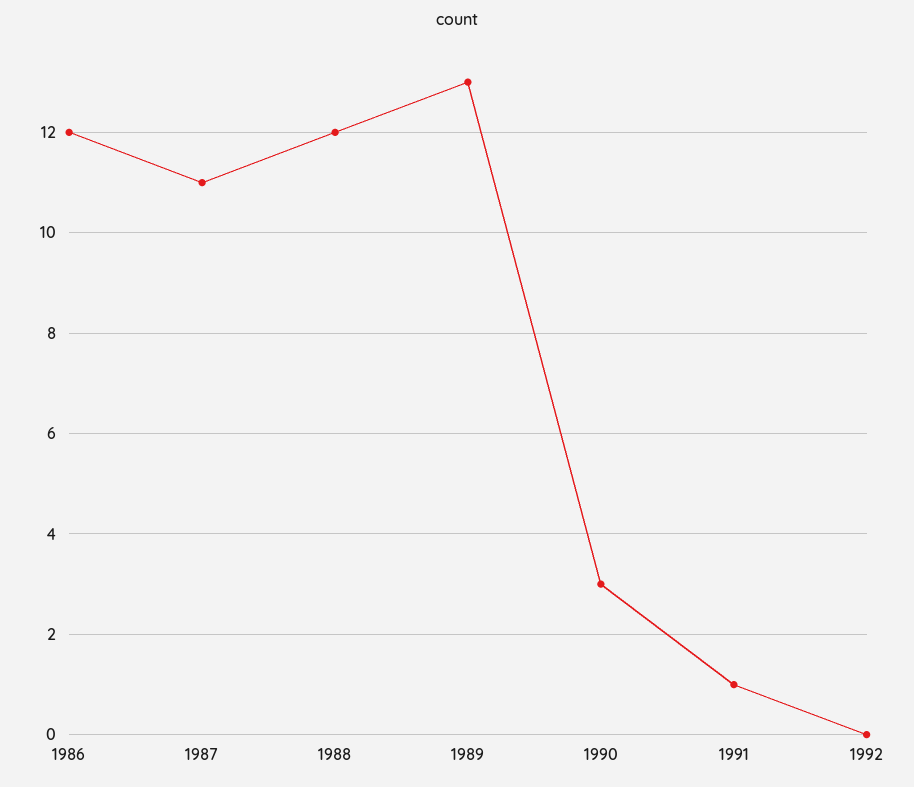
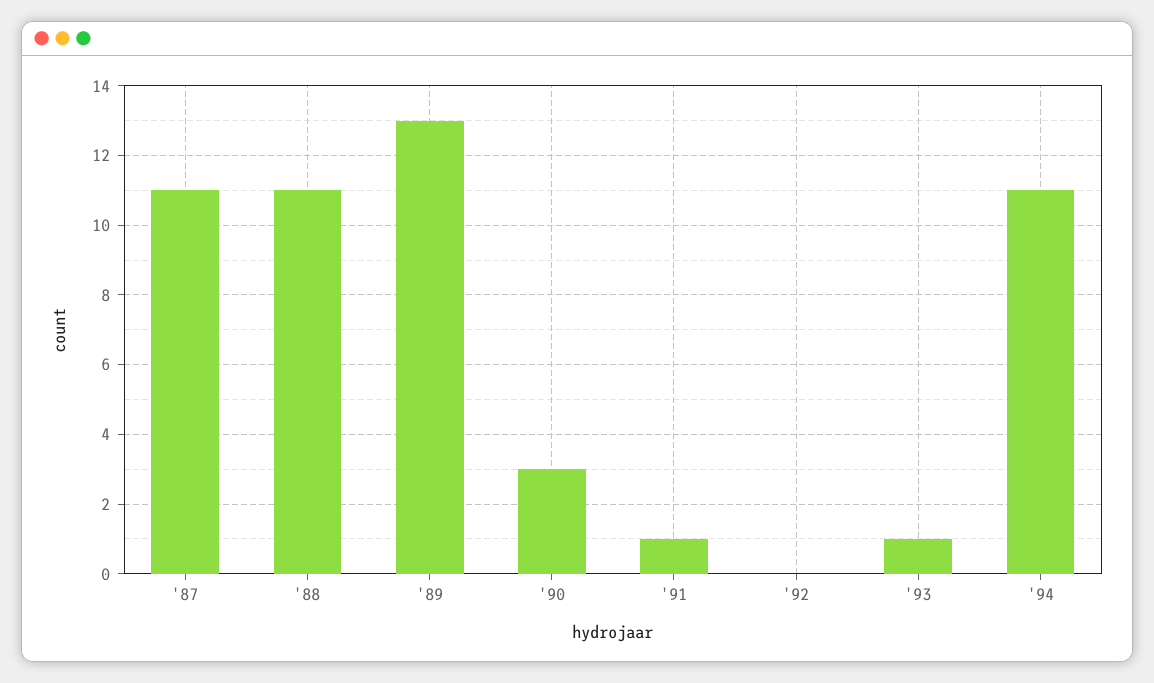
1986: 12 -> none
1988: 12 -> 11
'93: none -> 1
'94: none -> 11

